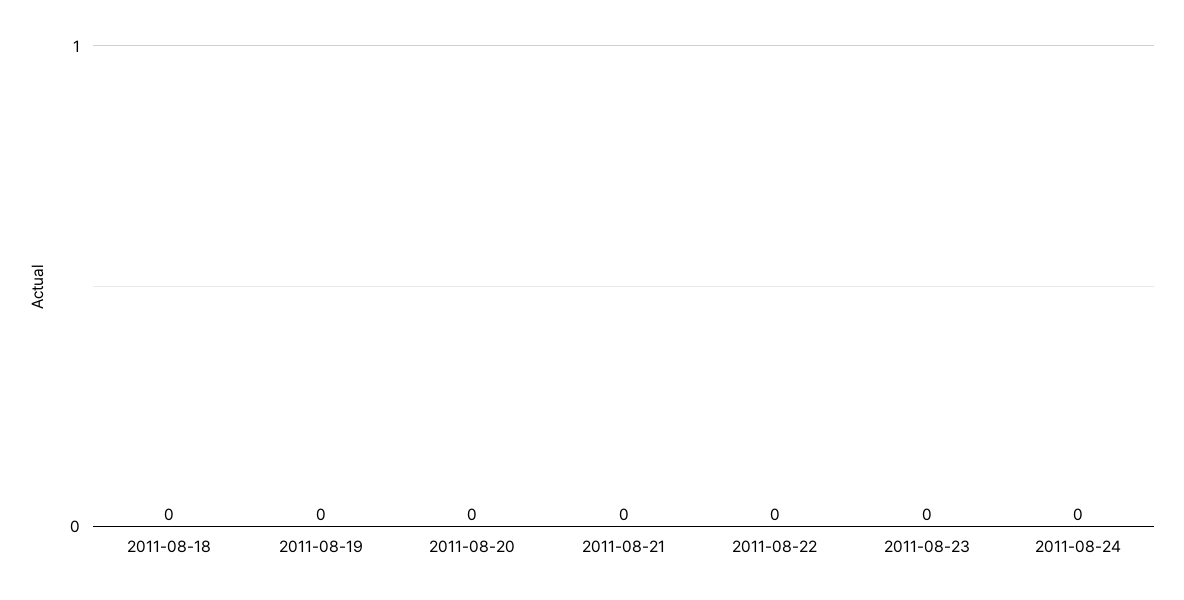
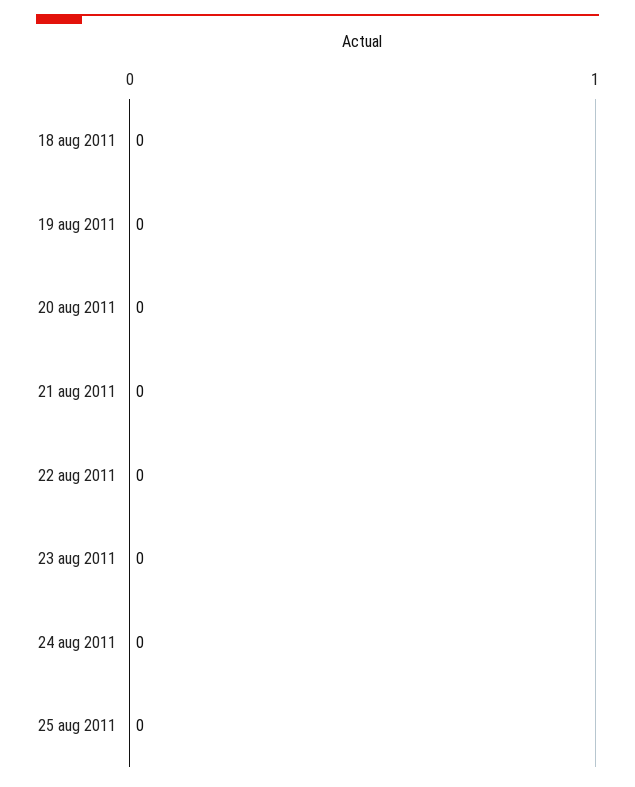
25 aug 2011: none -> 0

